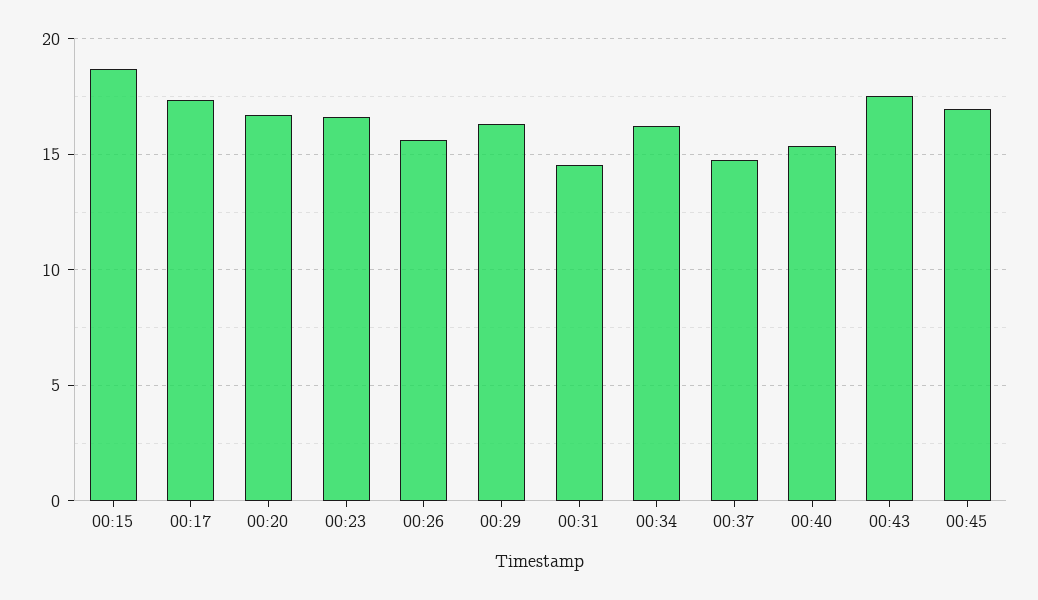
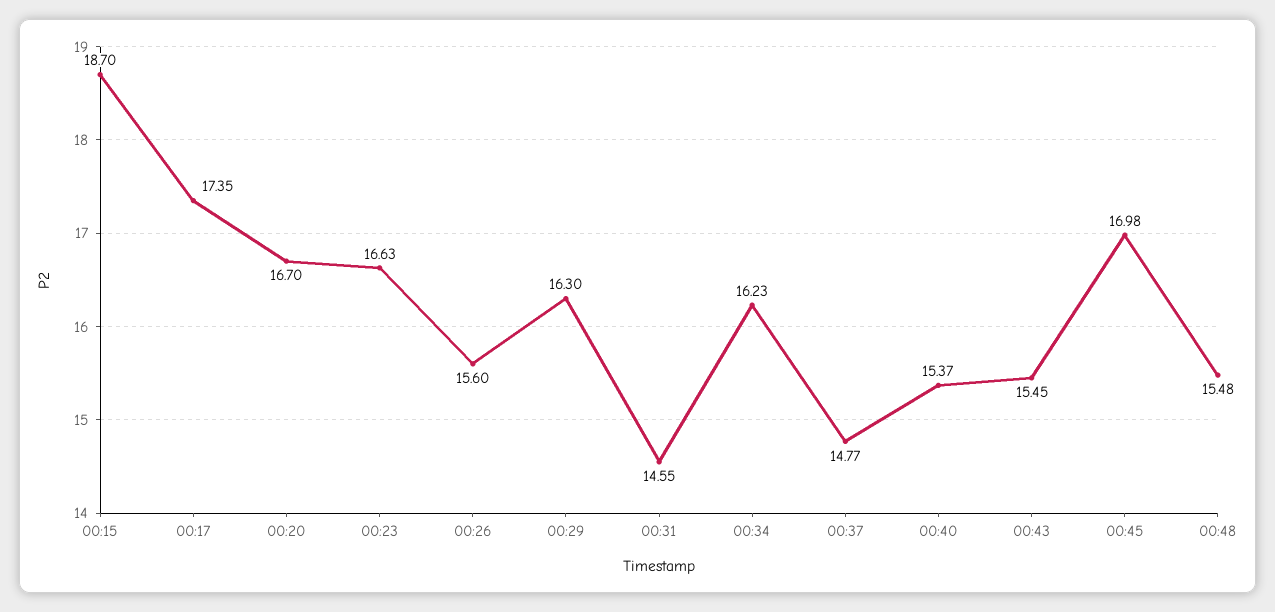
00:43: 17.5 -> 15.45
00:48: none -> 15.48

